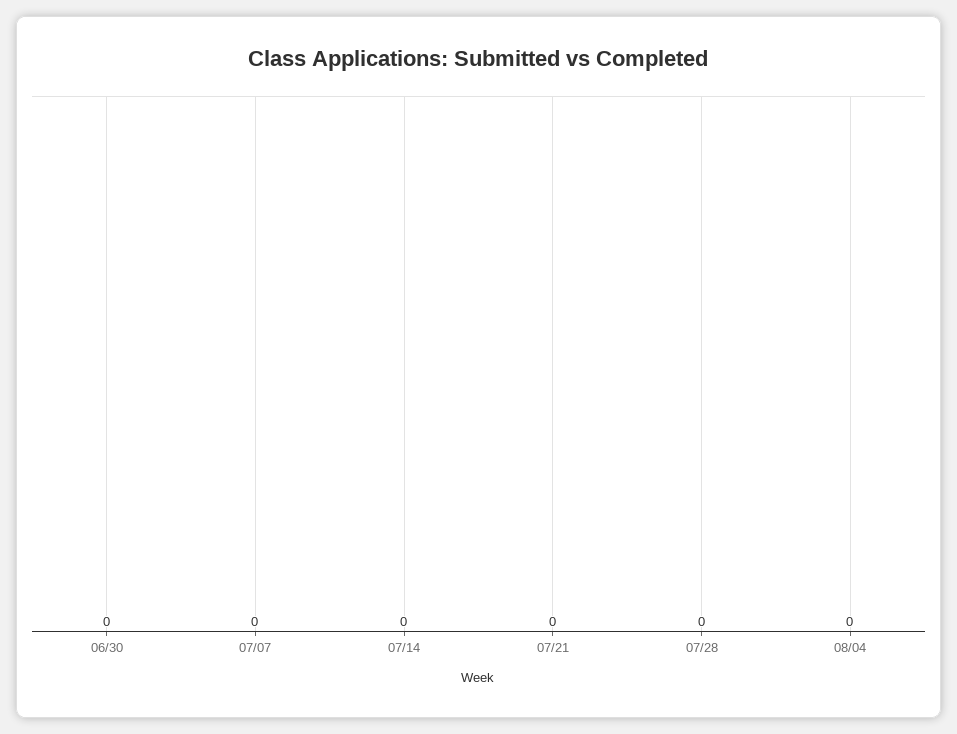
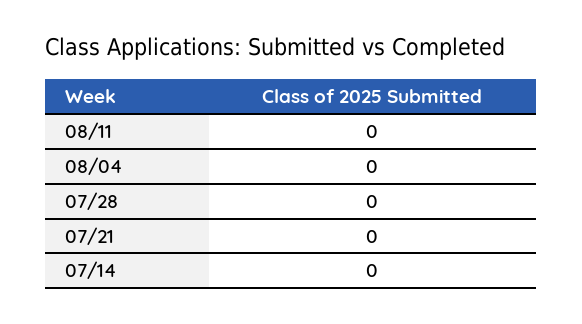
06/30: 0 -> none
07/07: 0 -> none
08/11: none -> 0

